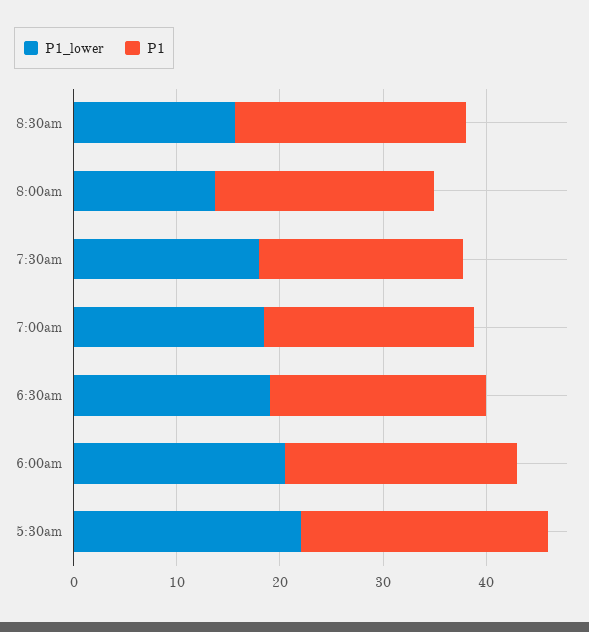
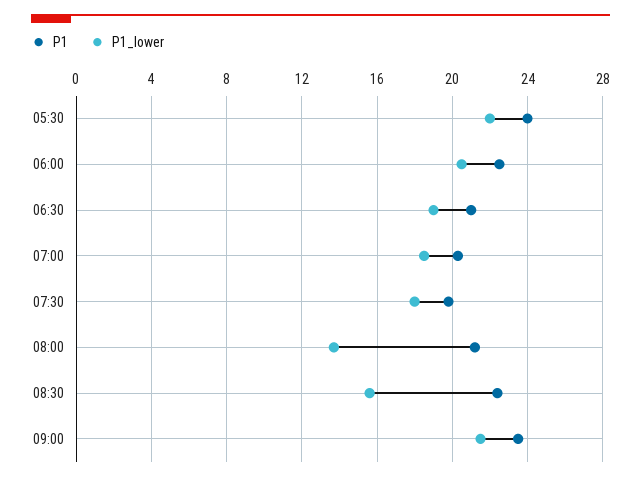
P1, 09:00: none -> 23.5
P1_lower, 09:00: none -> 21.5

